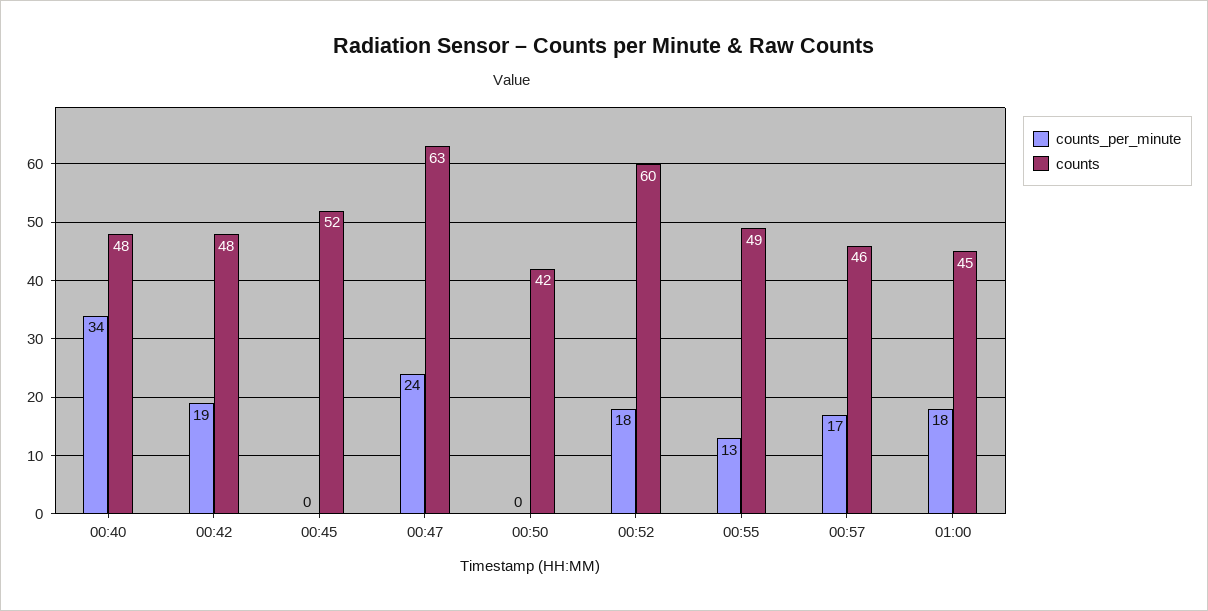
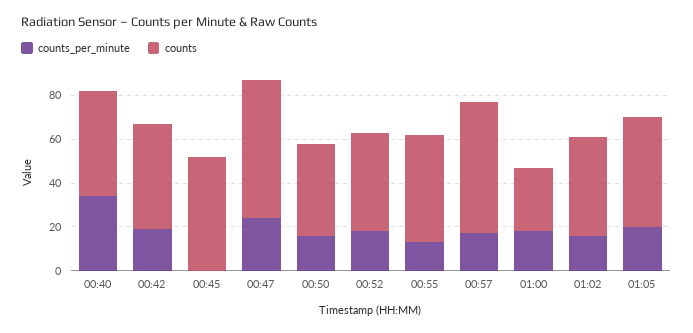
counts_per_minute, 00:50: 0 -> 15
counts, 00:52: 60 -> 45
counts, 00:57: 46 -> 60
counts, 01:00: 45 -> 30
counts_per_minute, 01:02: none -> 15
counts, 01:02: none -> 45
counts_per_minute, 01:05: none -> 20
counts, 01:05: none -> 50

